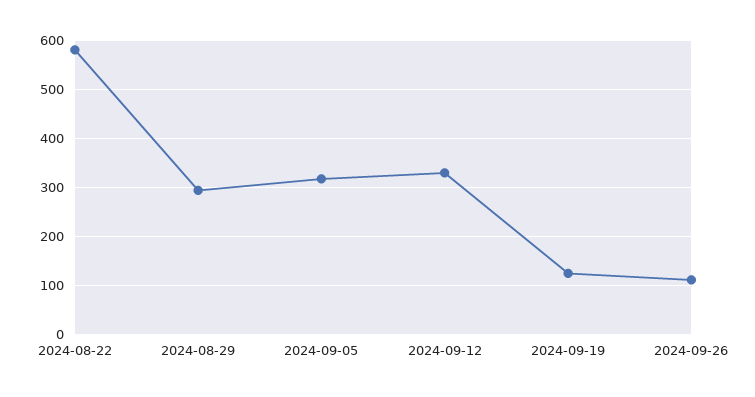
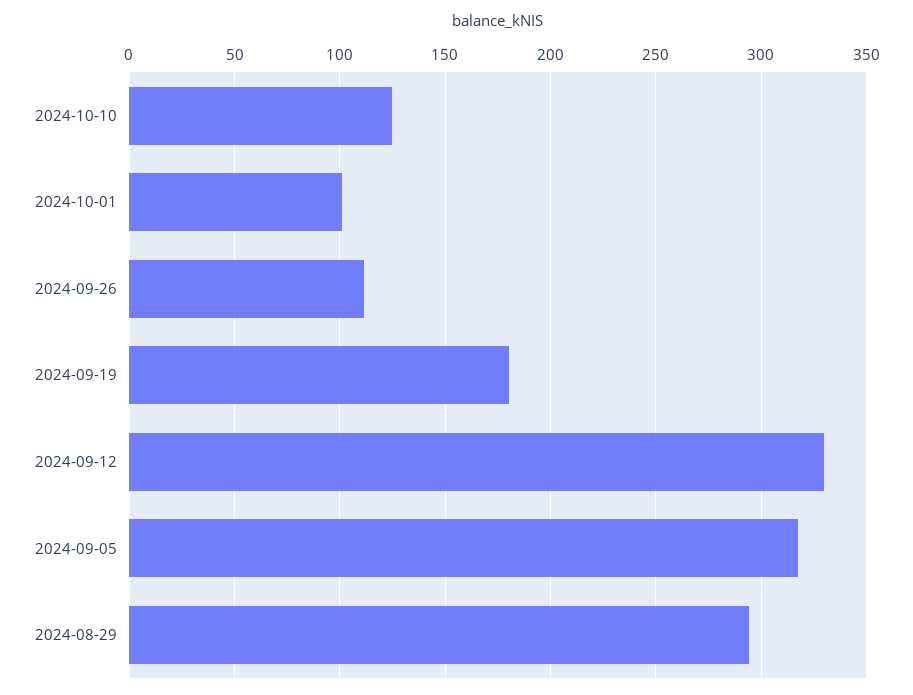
2024-08-22: 580 -> none
2024-09-19: 120 -> 180
2024-10-10: none -> 125
2024-10-01: none -> 100

